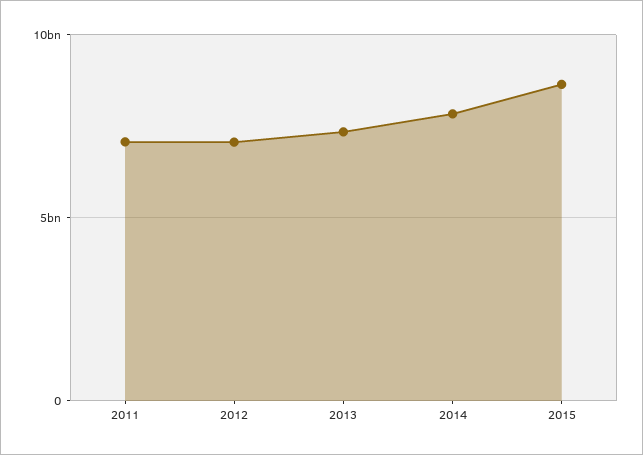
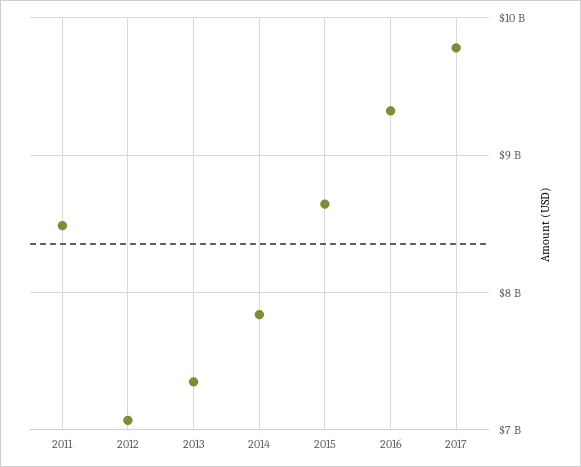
2011: 7000000000 -> 8500000000
2016: none -> 9300000000
2017: none -> 9800000000

